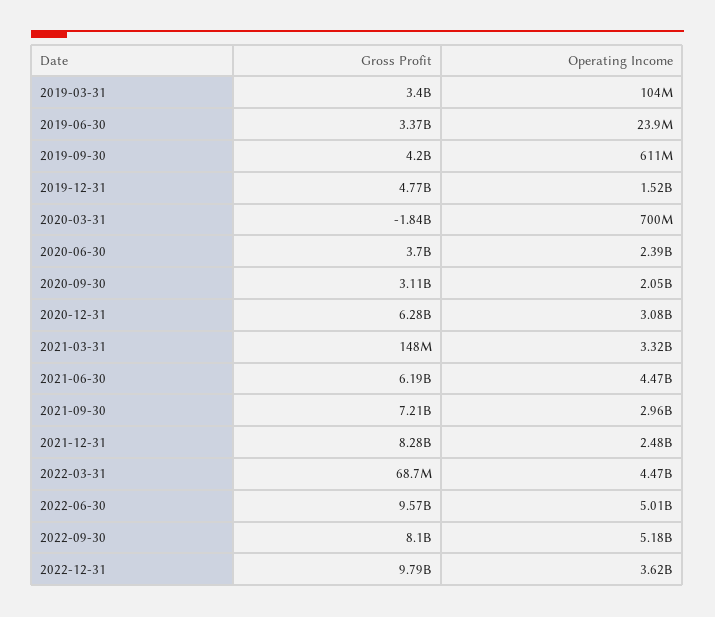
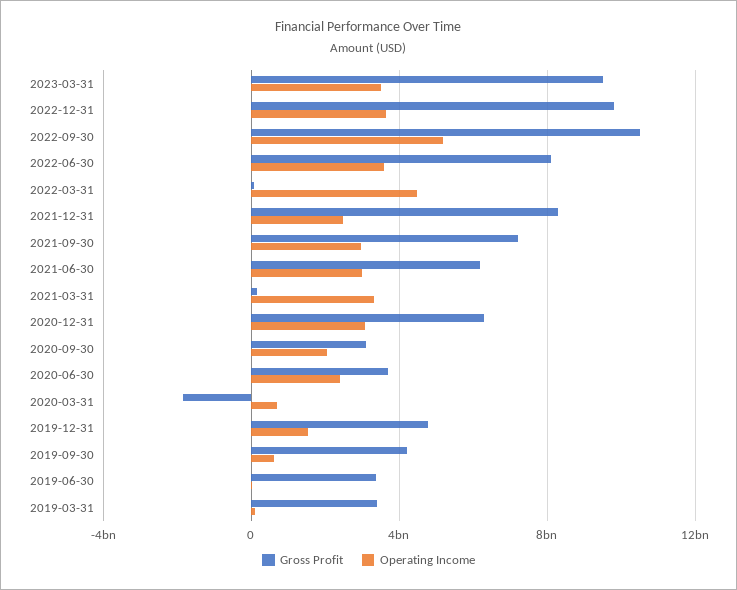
Operating Income, 2021-06-30: 4470000000 -> 3000000000
Gross Profit, 2022-06-30: 9570000000 -> 8000000000
Operating Income, 2022-06-30: 5010000000 -> 3500000000
Gross Profit, 2022-09-30: 8100000000 -> 10500000000
Gross Profit, 2023-03-31: none -> 9500000000
Operating Income, 2023-03-31: none -> 3500000000

